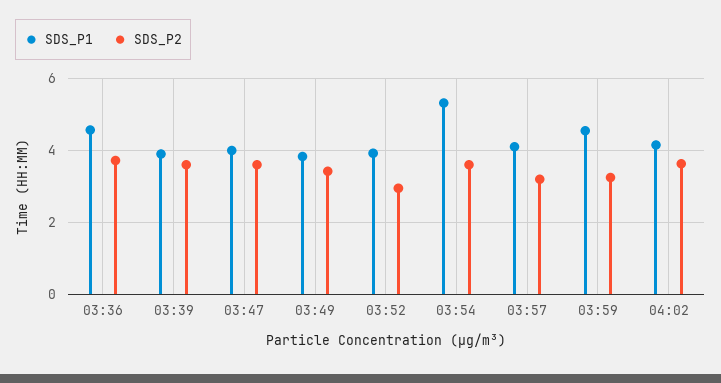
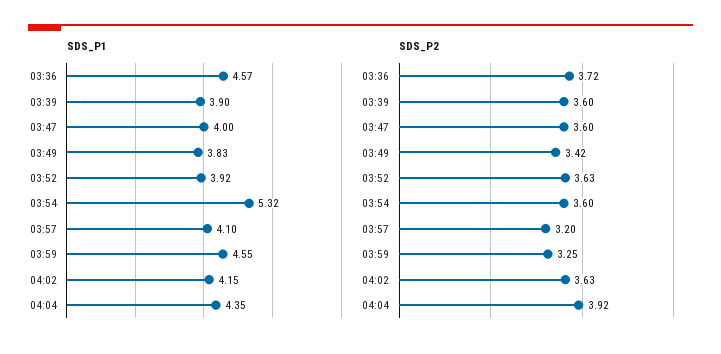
SDS_P2, 03:52: 3 -> 3.63
SDS_P1, 04:04: none -> 4.35
SDS_P2, 04:04: none -> 3.92

